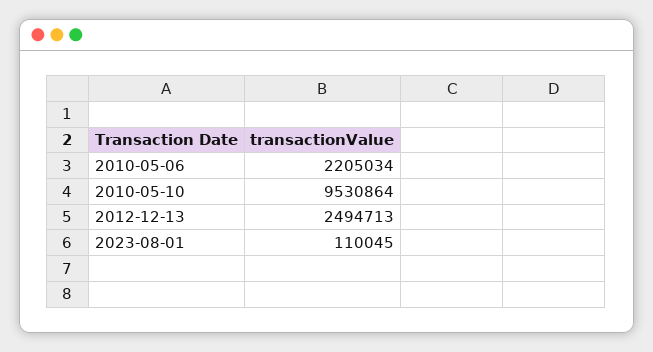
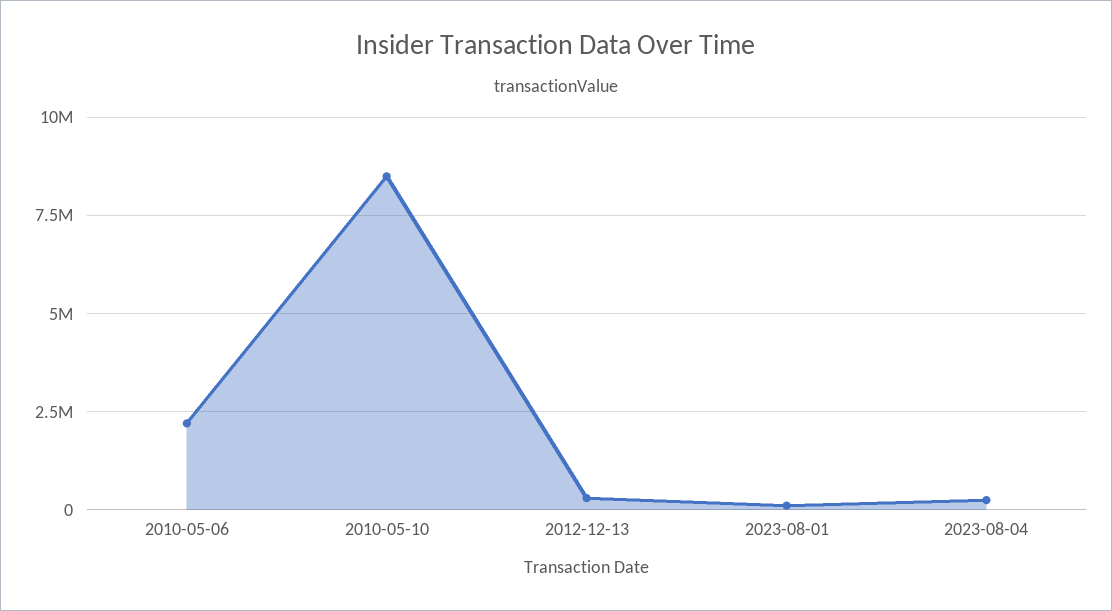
2010-05-10: 9530864 -> 8500000
2012-12-13: 2494713 -> 250000
2023-08-04: none -> 250000

